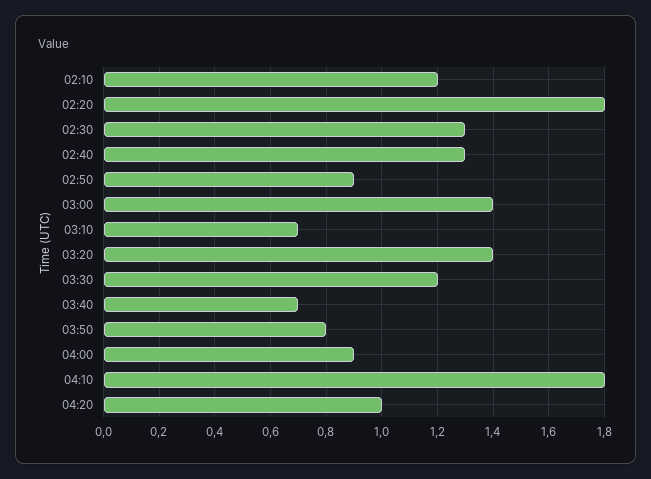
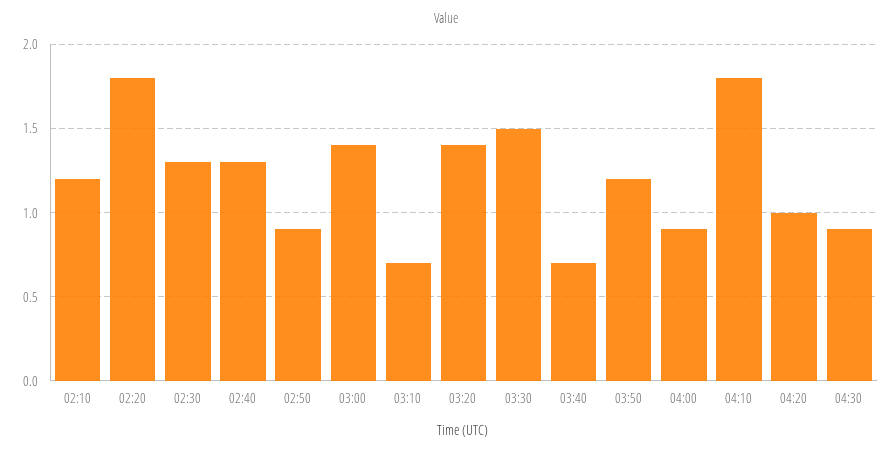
03:30: 1.2 -> 1.5
03:50: 0.8 -> 1.2
04:30: none -> 0.9

